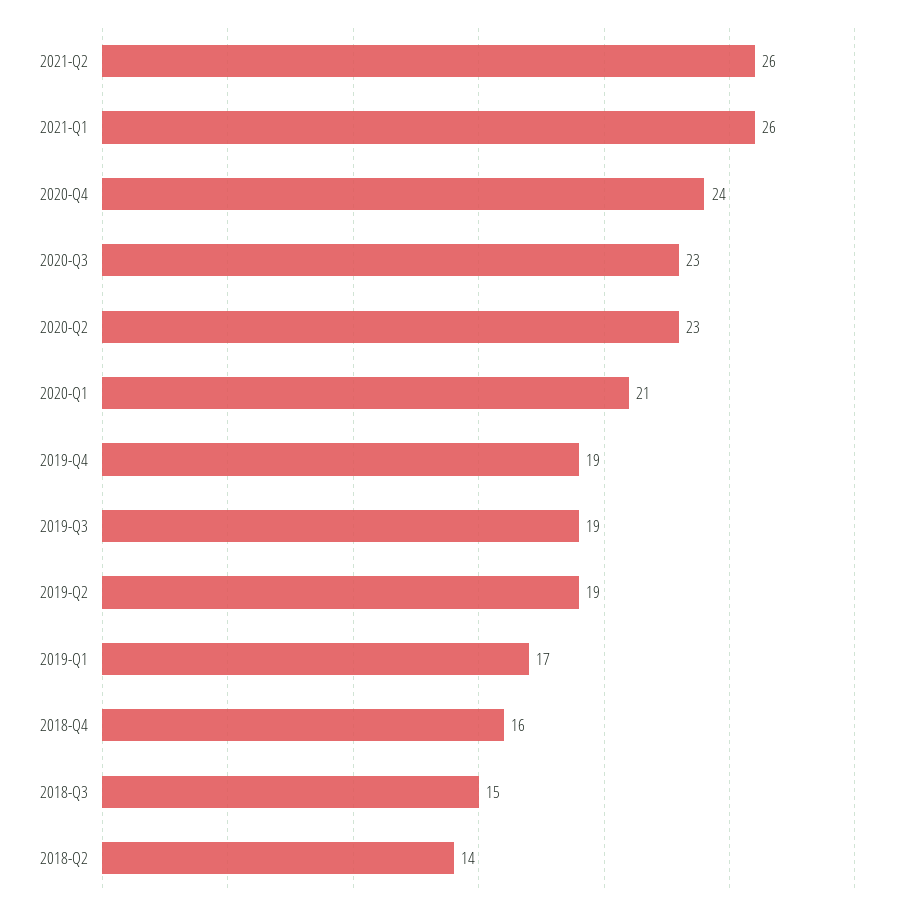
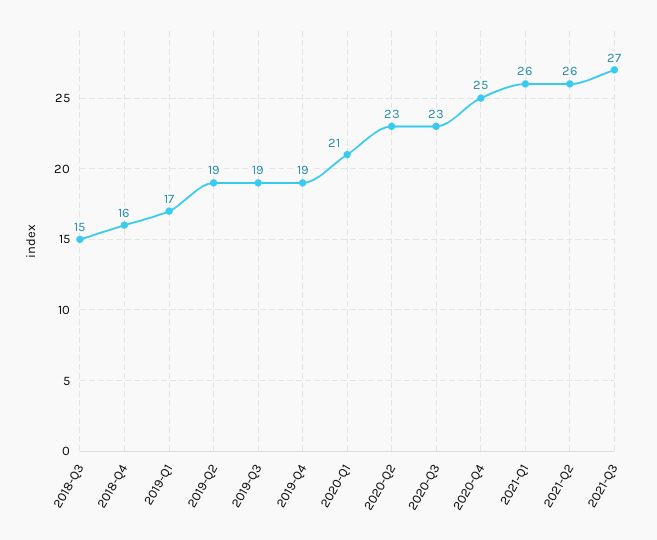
2020-Q4: 24 -> 25
2018-Q2: 14 -> none
2021-Q3: none -> 27

